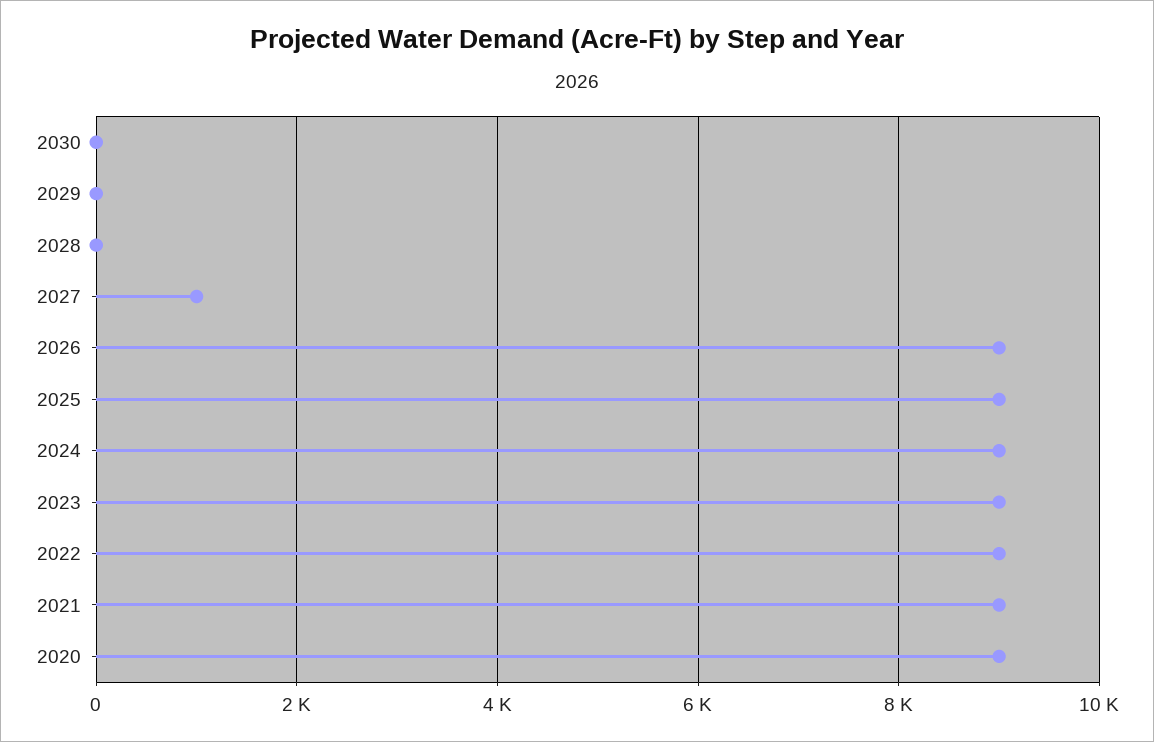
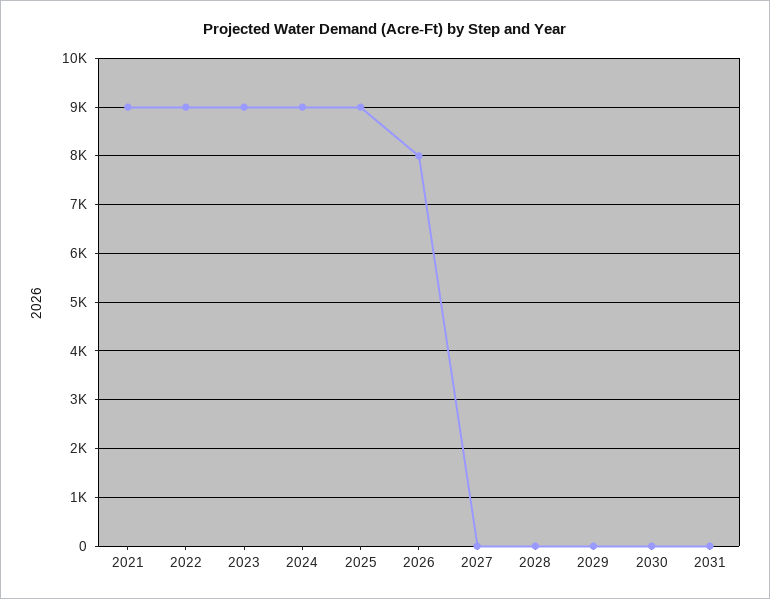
2027: 1000 -> 0
2026: 9000 -> 8000
2020: 9000 -> none
2031: none -> 0

